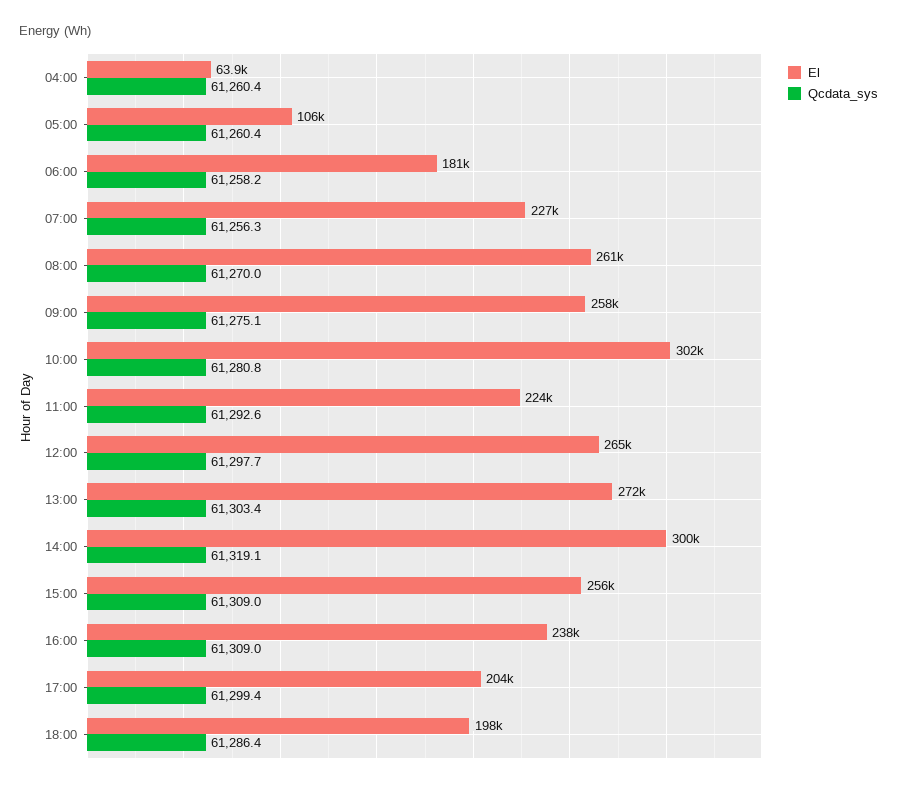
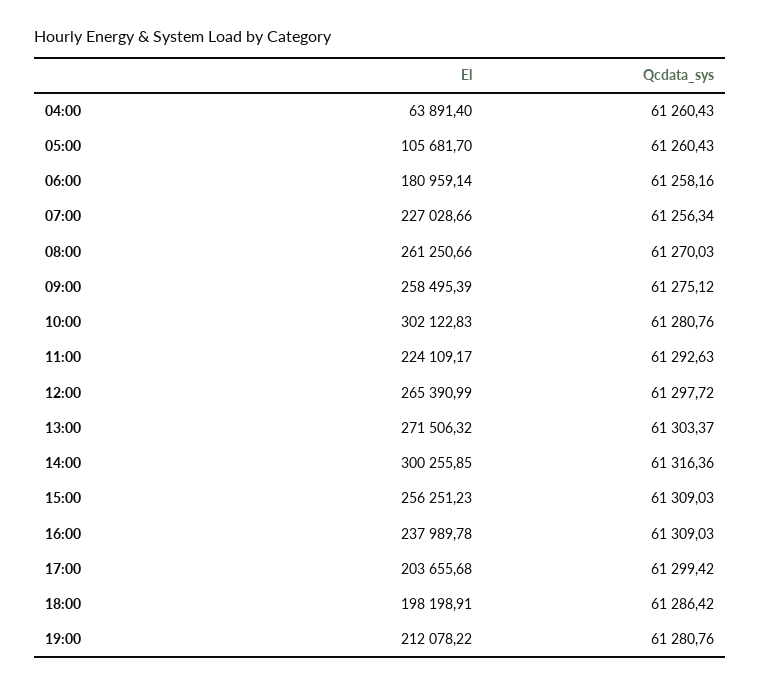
Qcdata_sys, 14:00: 61319.1 -> 61316.36
El, 19:00: none -> 212078.22
Qcdata_sys, 19:00: none -> 61280.76

